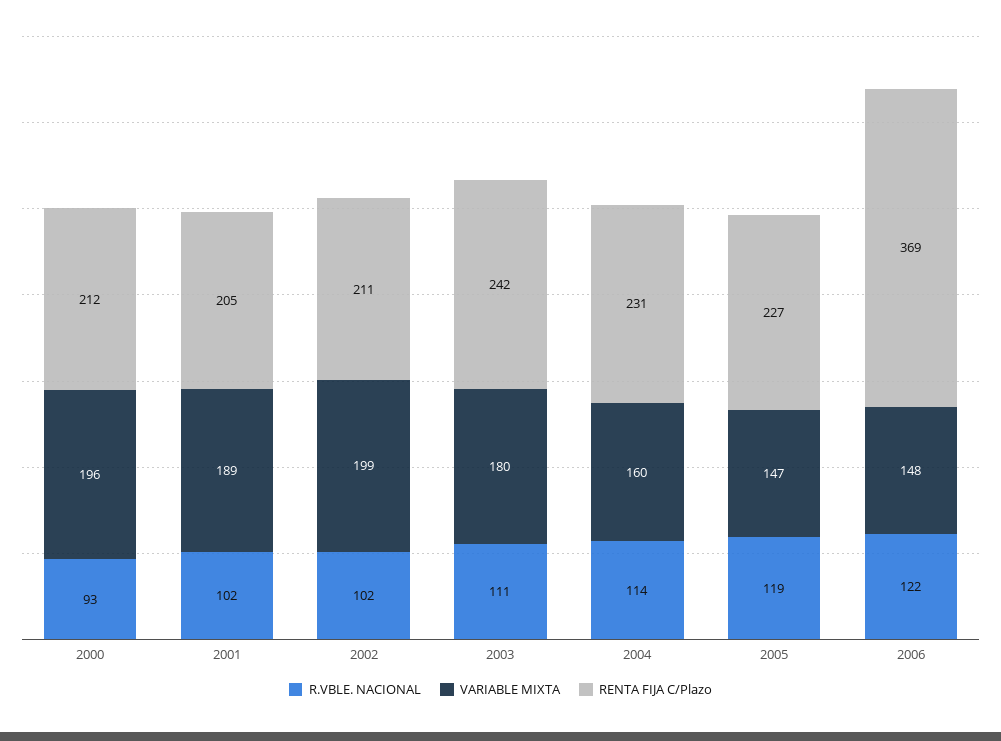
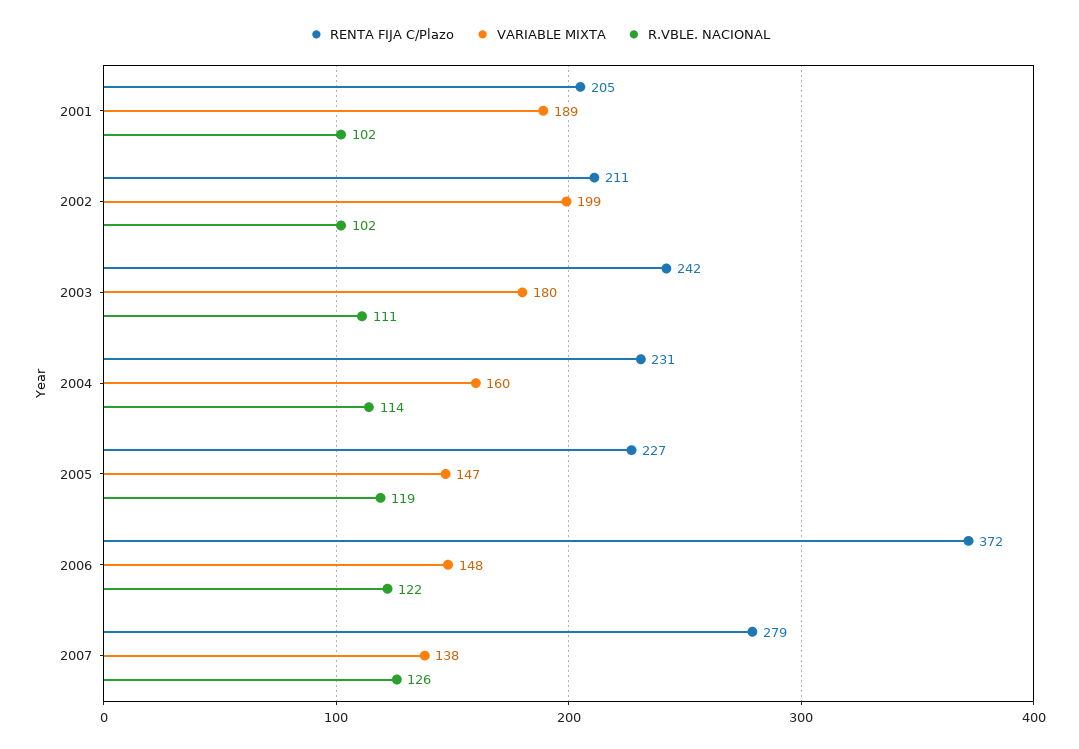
R.VBLE. NACIONAL, 2000: 93 -> none
VARIABLE MIXTA, 2000: 196 -> none
RENTA FIJA C/Plazo, 2000: 212 -> none
RENTA FIJA C/Plazo, 2006: 369 -> 372
RENTA FIJA C/Plazo, 2007: none -> 279
VARIABLE MIXTA, 2007: none -> 138
R.VBLE. NACIONAL, 2007: none -> 126

